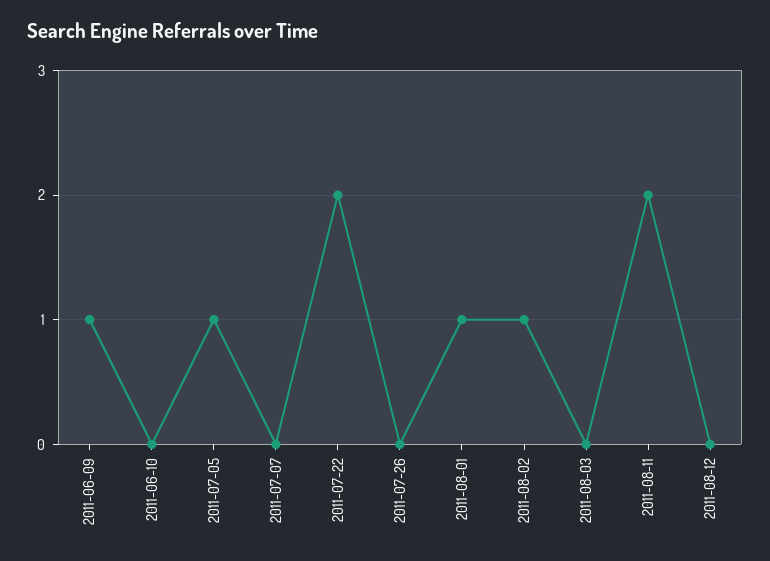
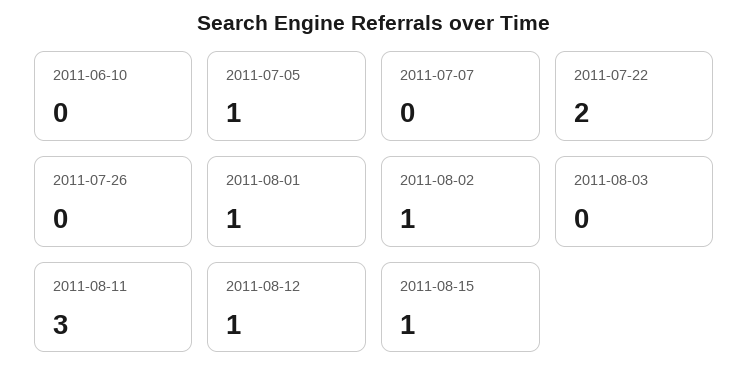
2011-06-09: 1 -> none
2011-08-11: 2 -> 3
2011-08-12: 0 -> 1
2011-08-15: none -> 1

